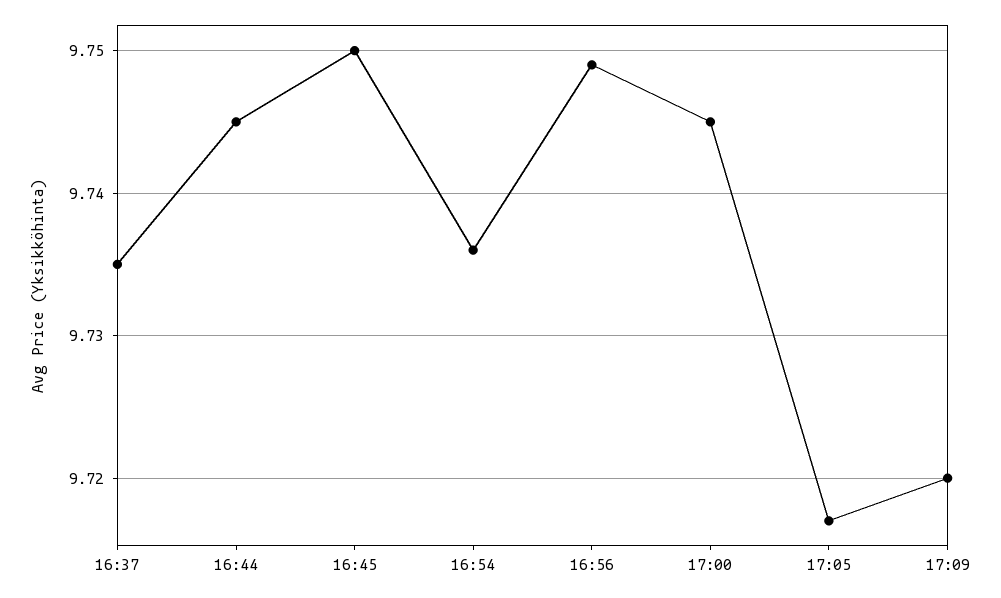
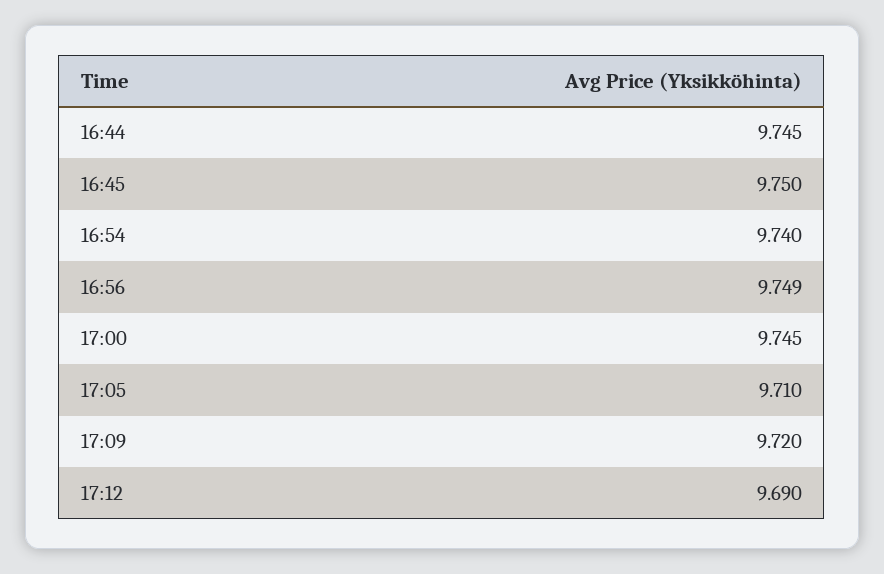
16:37: 9.735 -> none
16:54: 9.736 -> 9.74
17:05: 9.717 -> 9.71
17:12: none -> 9.69

